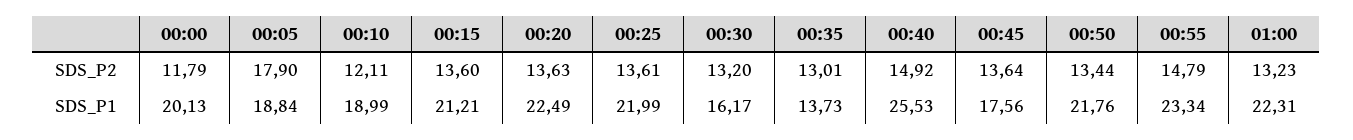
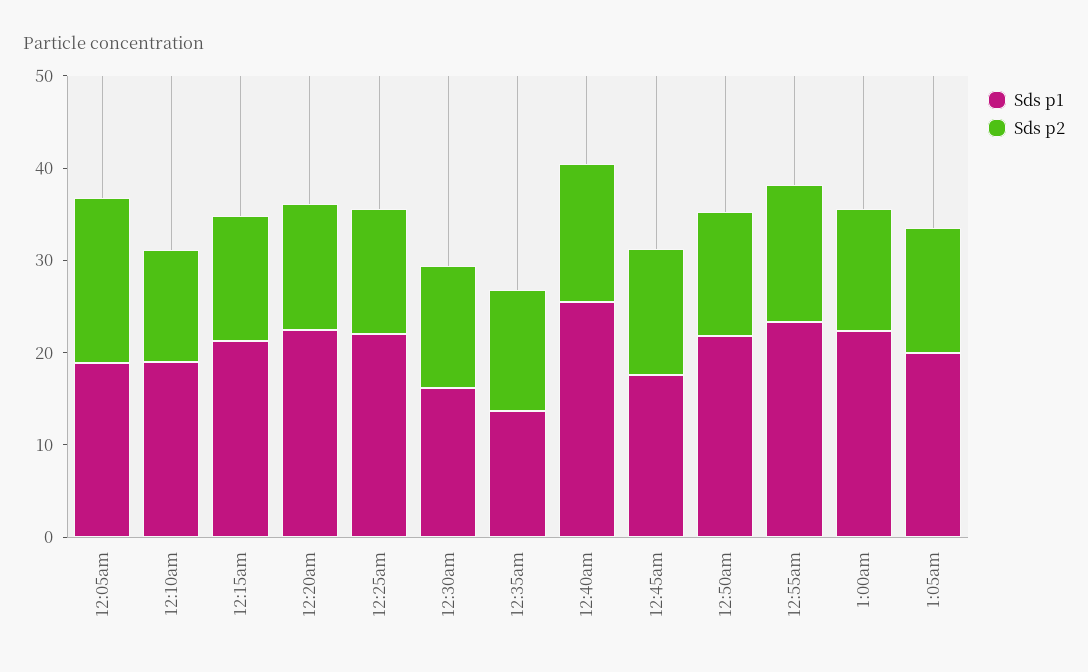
SDS_P2, 00:00: 11.79 -> none
SDS_P1, 00:00: 20.13 -> none
SDS_P1, 1:05am: none -> 20
SDS_P2, 1:05am: none -> 14

